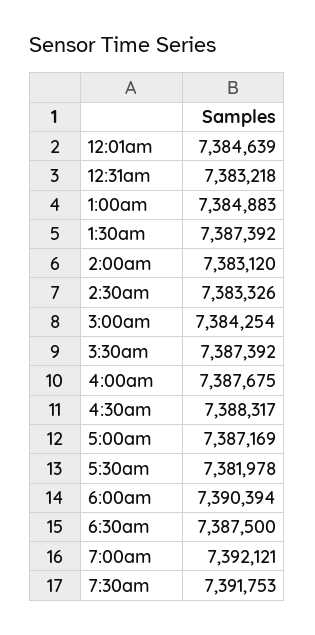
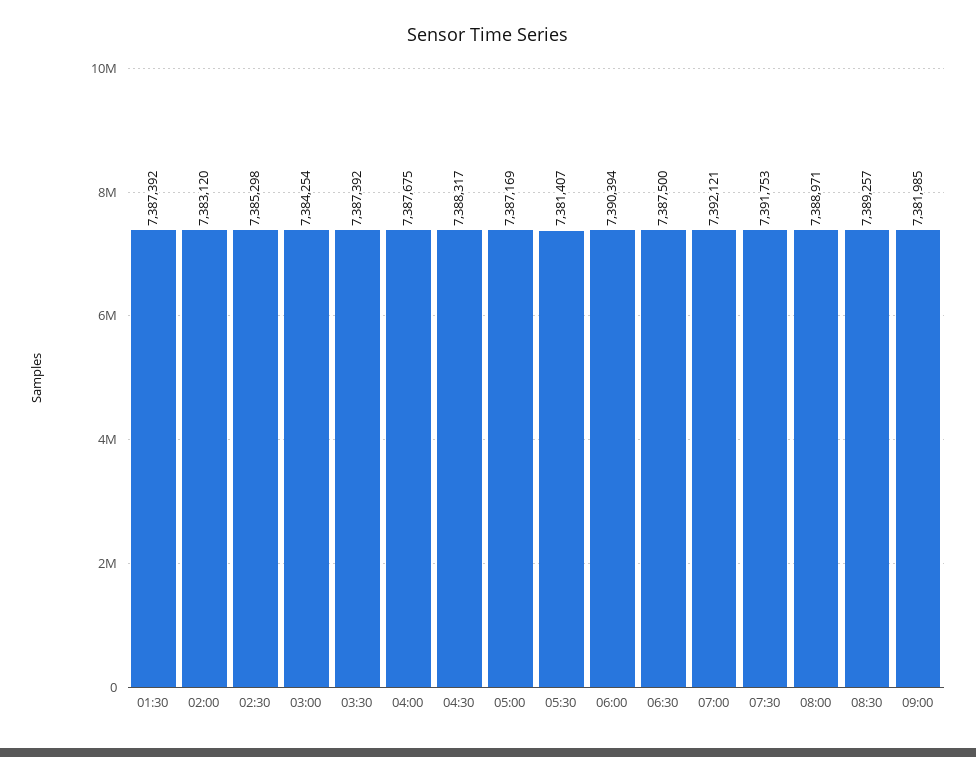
12:01am: 7384639 -> none
12:31am: 7383218 -> none
1:00am: 7384883 -> none
2:30am: 7383326 -> 7385298
5:30am: 7381978 -> 7381407
08:00: none -> 7388971
08:30: none -> 7389257
09:00: none -> 7381985

